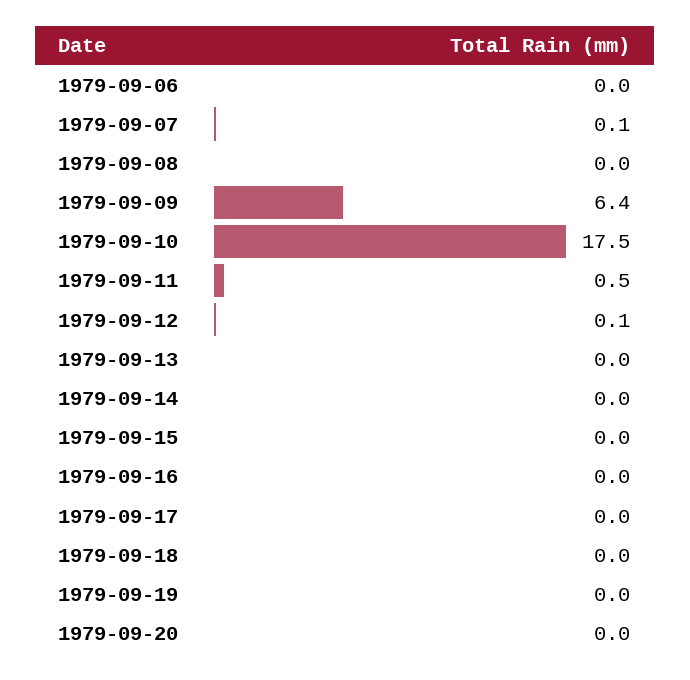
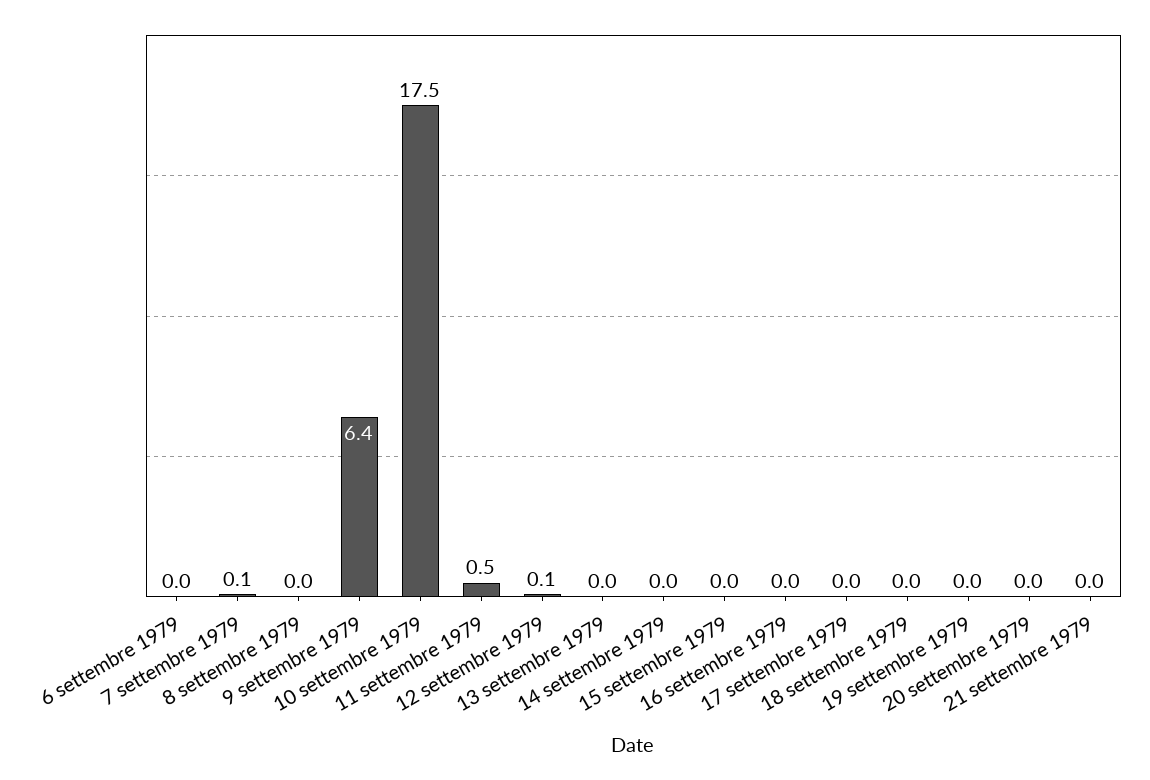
21 settembre 1979: none -> 0

